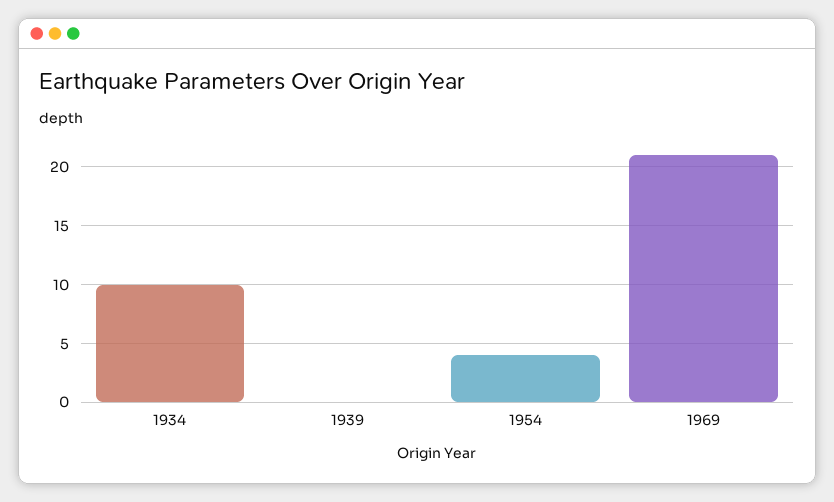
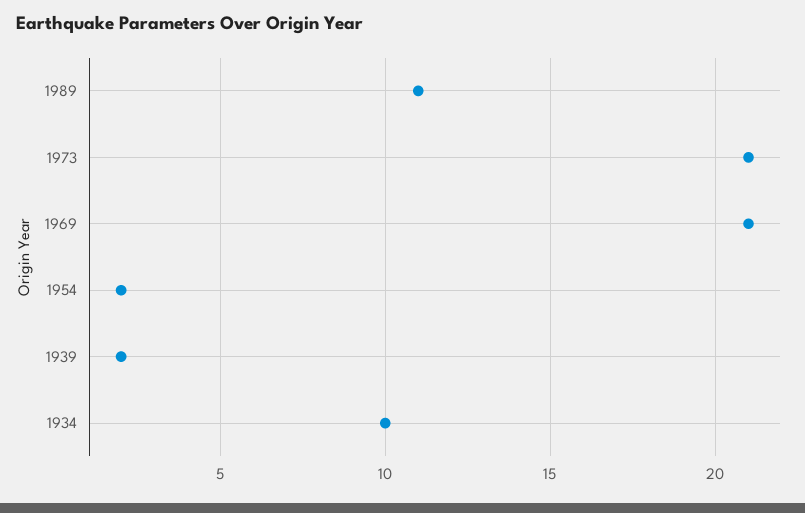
1939: 0 -> 2
1954: 4 -> 2
1989: none -> 11
1973: none -> 21

